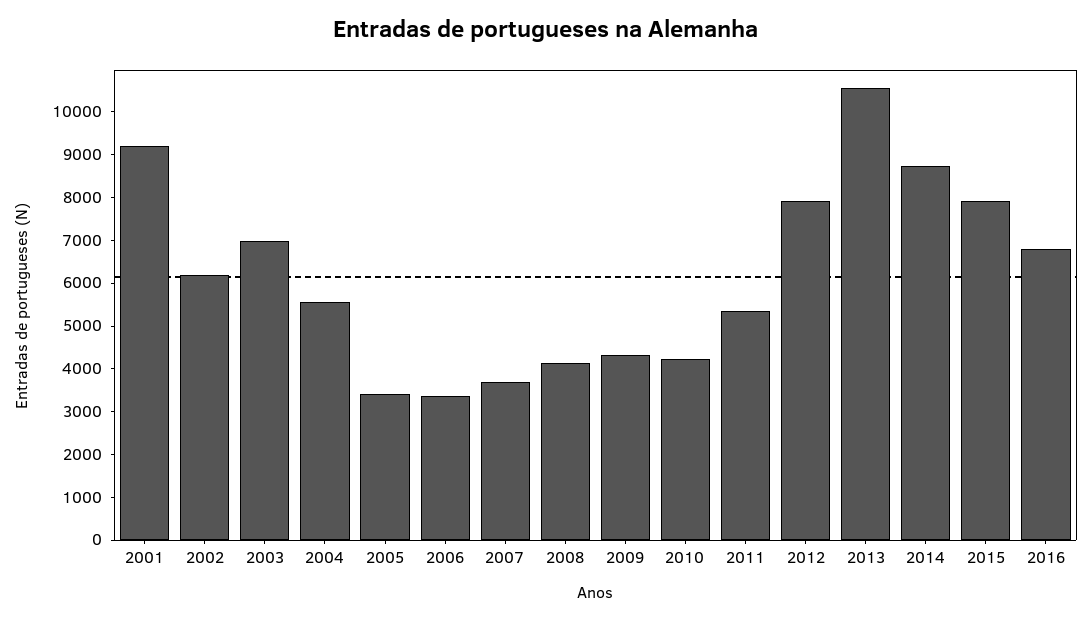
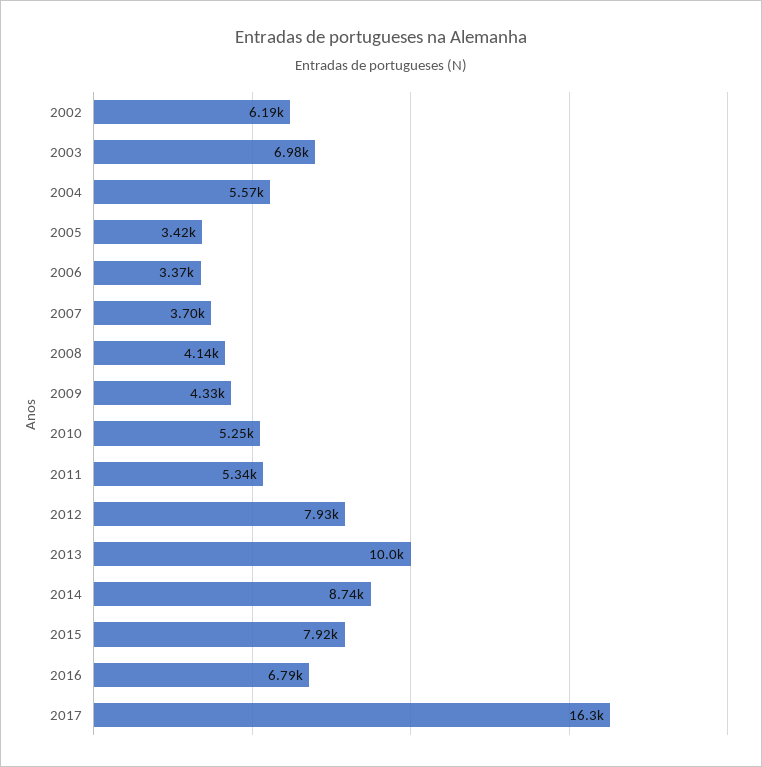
2001: 9200 -> none
2010: 4200 -> 5250
2013: 10600 -> 10000
2017: none -> 16300

